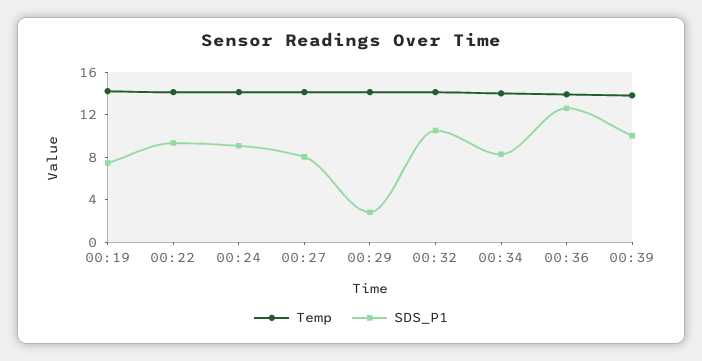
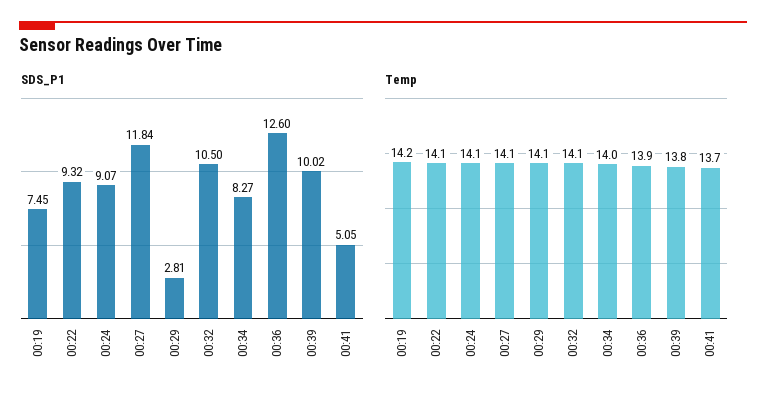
SDS_P1, 00:27: 8 -> 11.84
SDS_P1, 00:41: none -> 5.05
Temp, 00:41: none -> 13.7

